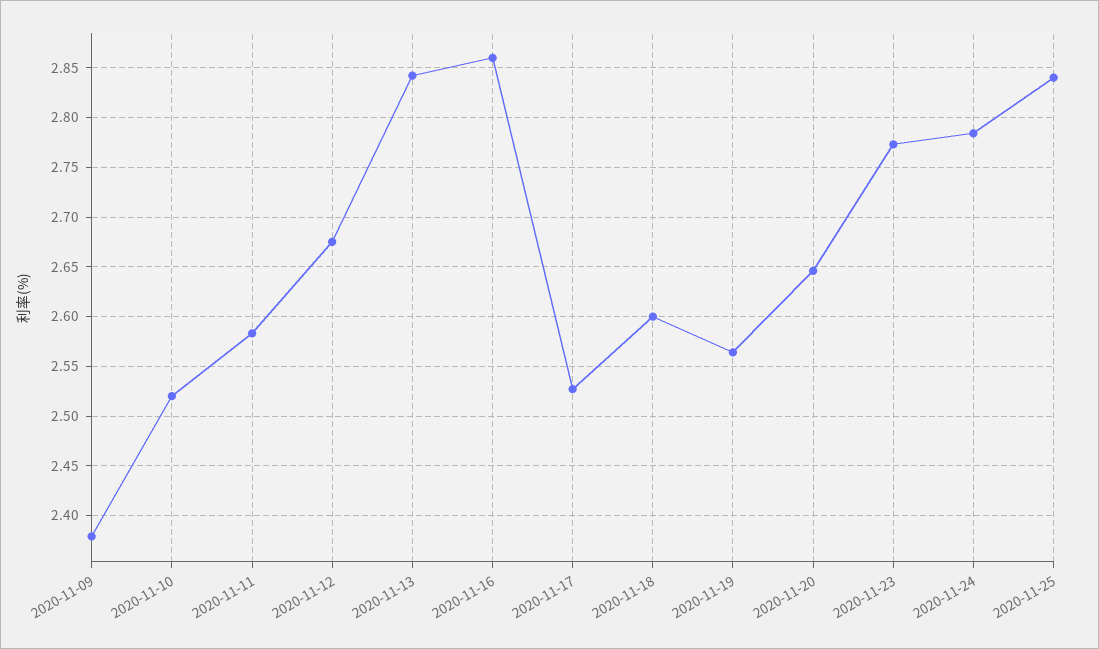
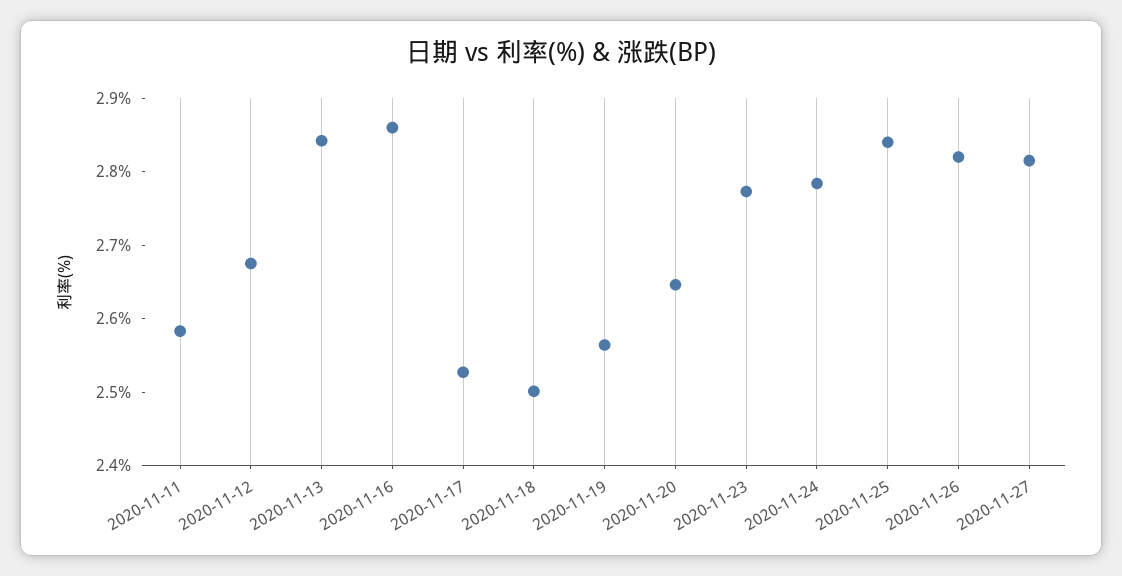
2020-11-09: 2.38 -> none
2020-11-10: 2.52 -> none
2020-11-18: 2.6 -> 2.5
2020-11-26: none -> 2.82
2020-11-27: none -> 2.82

